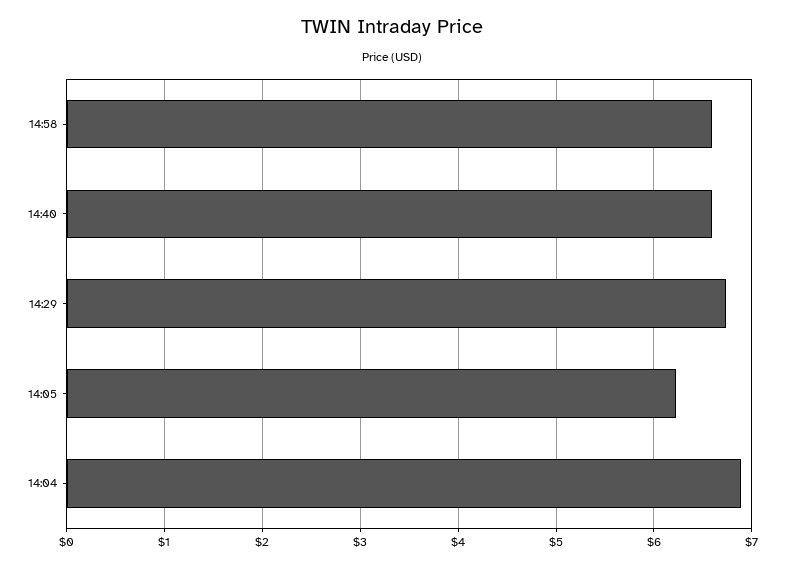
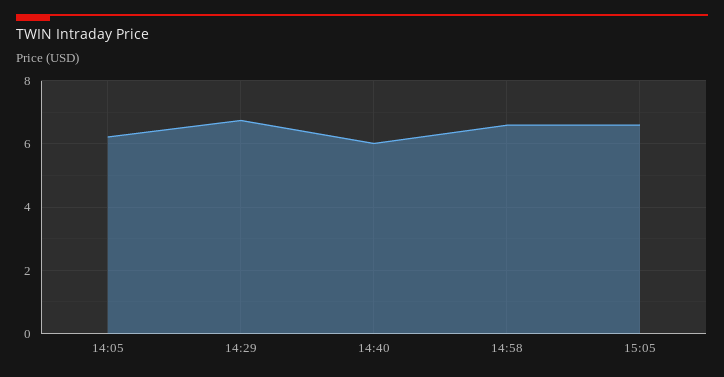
14:40: 6.6 -> 6
14:04: 6.9 -> none
15:05: none -> 6.6

